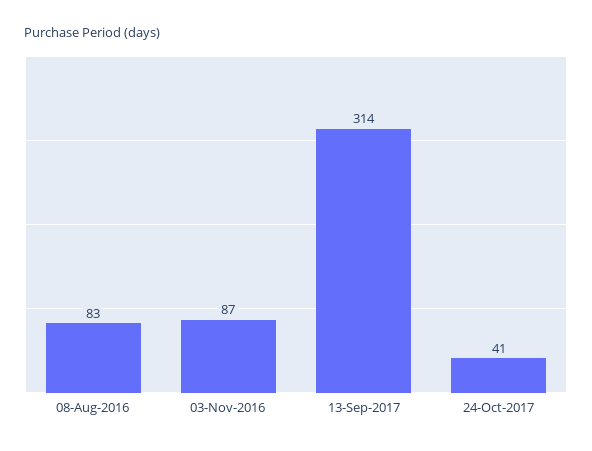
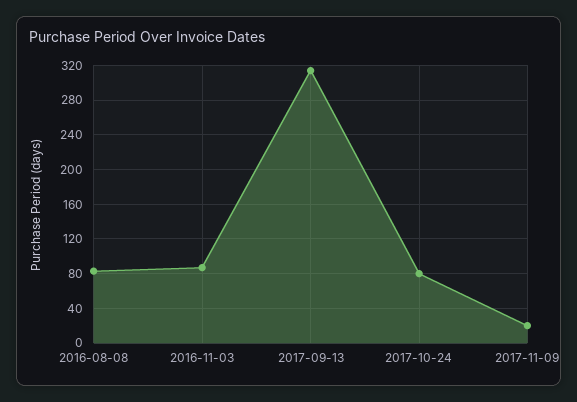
24-Oct-2017: 41 -> 80
2017-11-09: none -> 20

